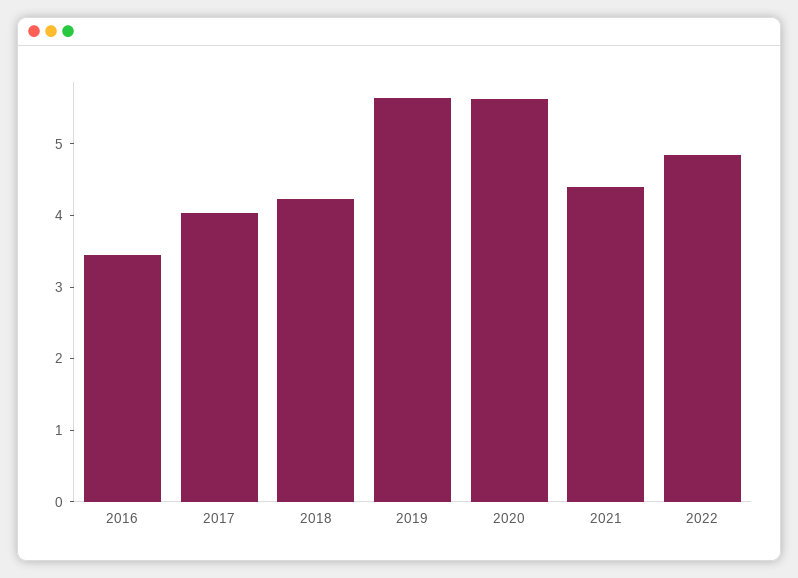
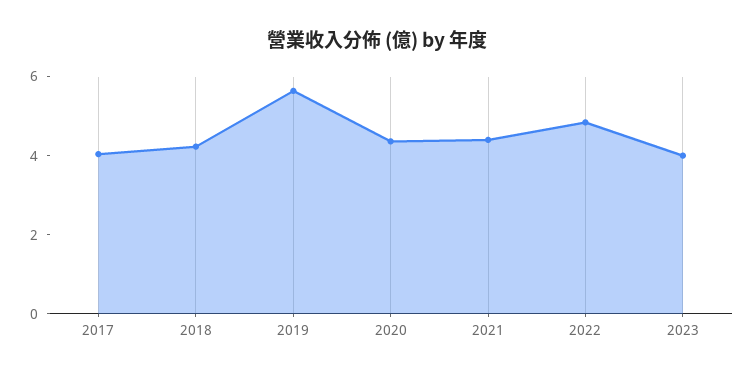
2016: 3.4 -> none
2020: 5.6 -> 4.5
2023: none -> 4

